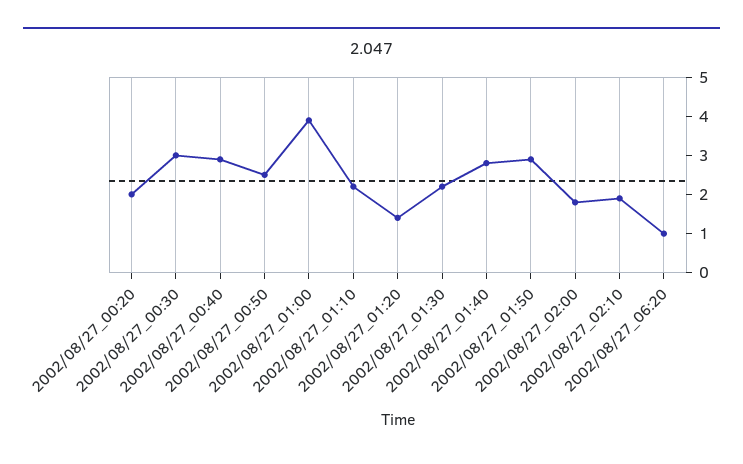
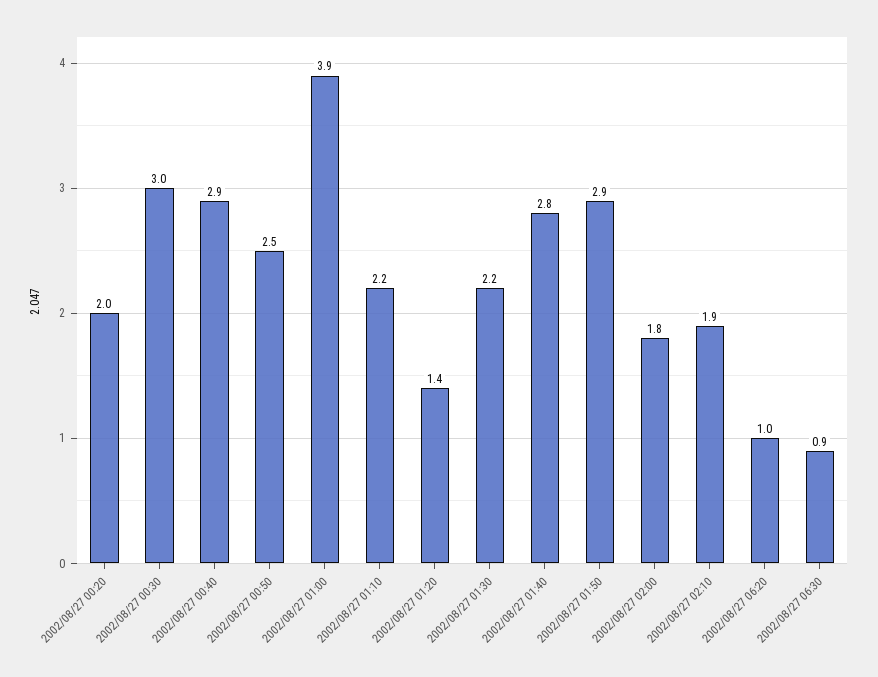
2002/08/27 06:30: none -> 0.9

